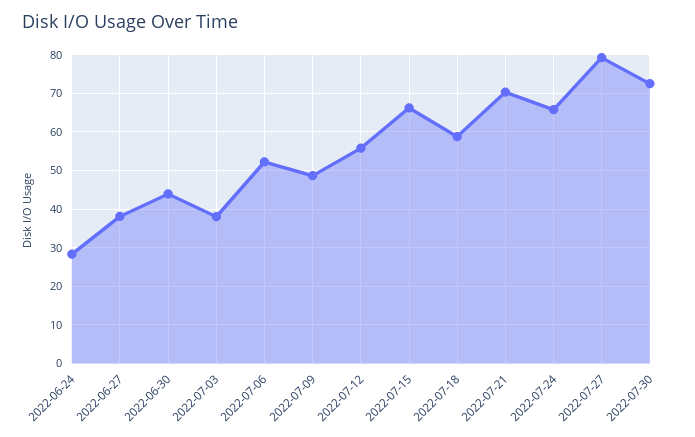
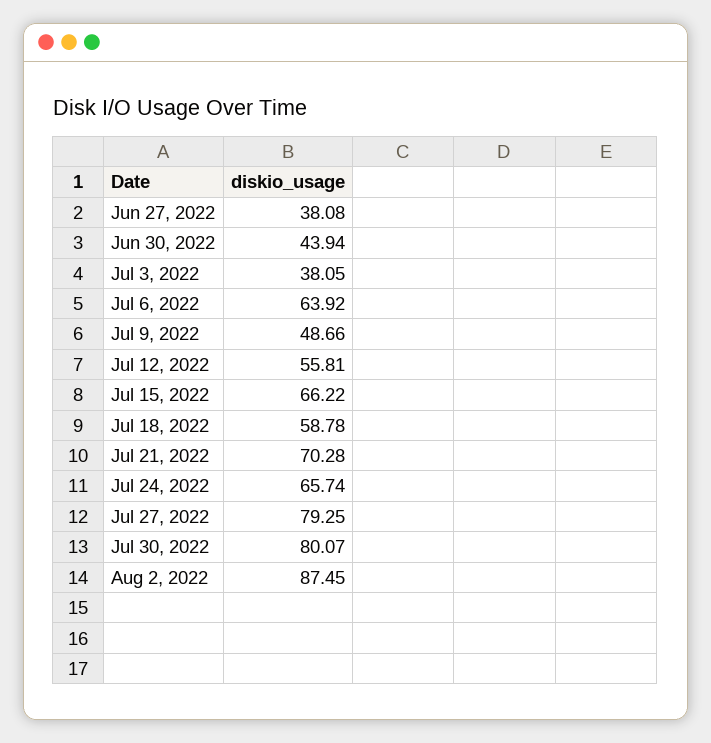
2022-06-24: 28 -> none
2022-07-06: 52 -> 63.92
2022-07-30: 72 -> 80.07
Aug 2, 2022: none -> 87.45

